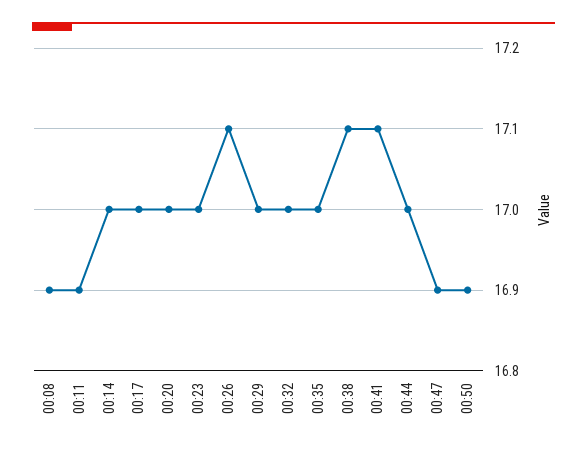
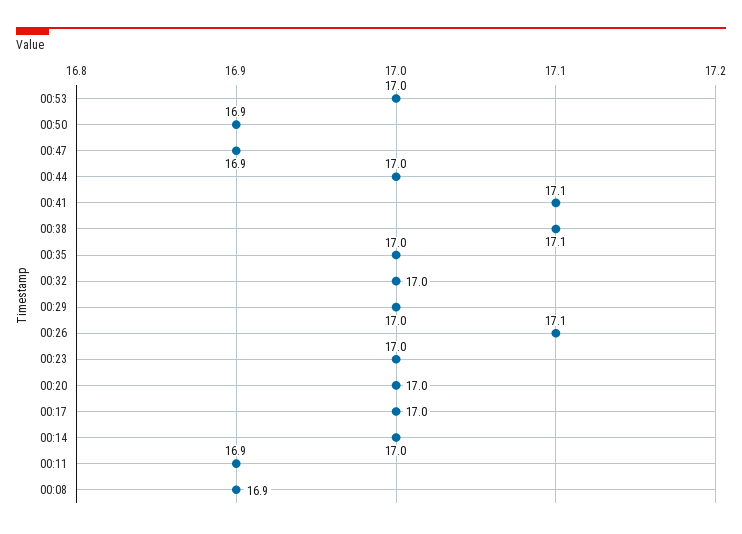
00:53: none -> 17

